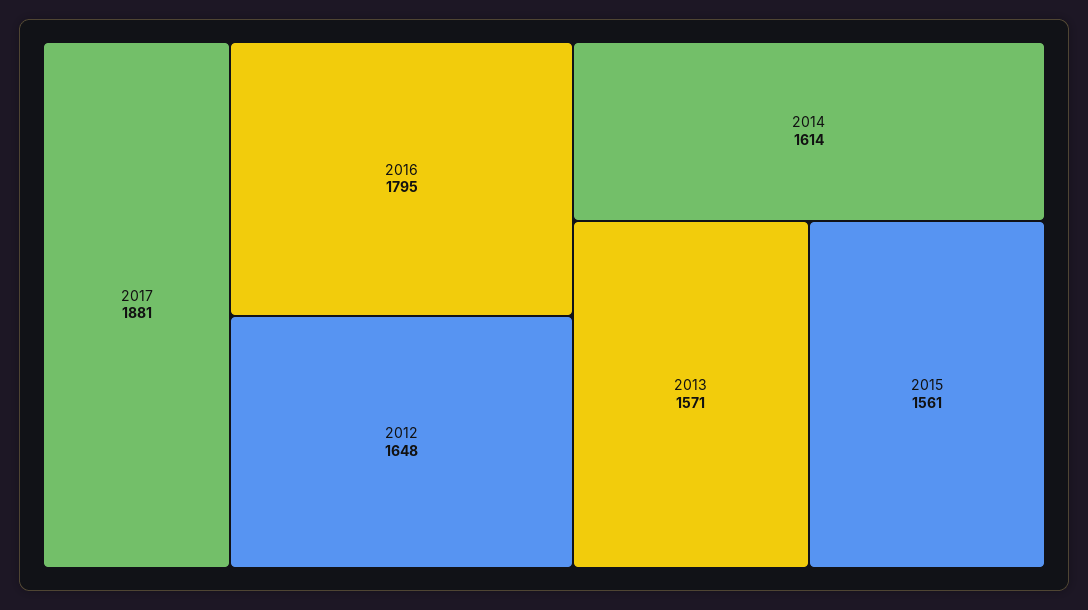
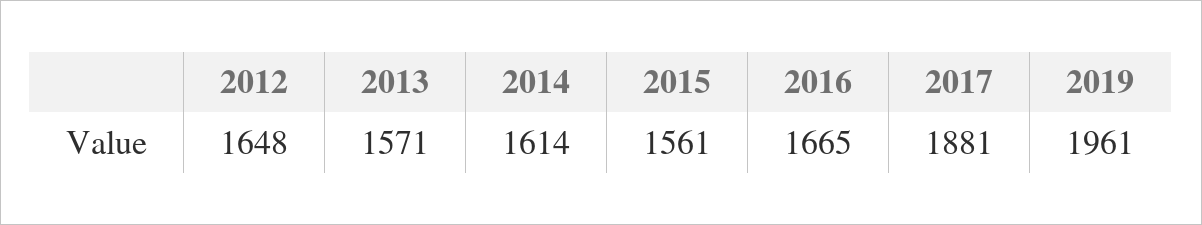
2016: 1795 -> 1665
2019: none -> 1961

